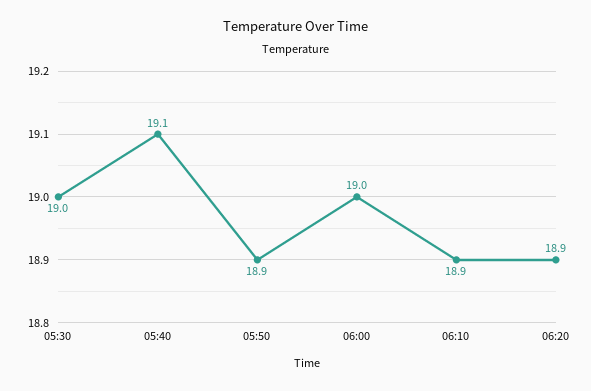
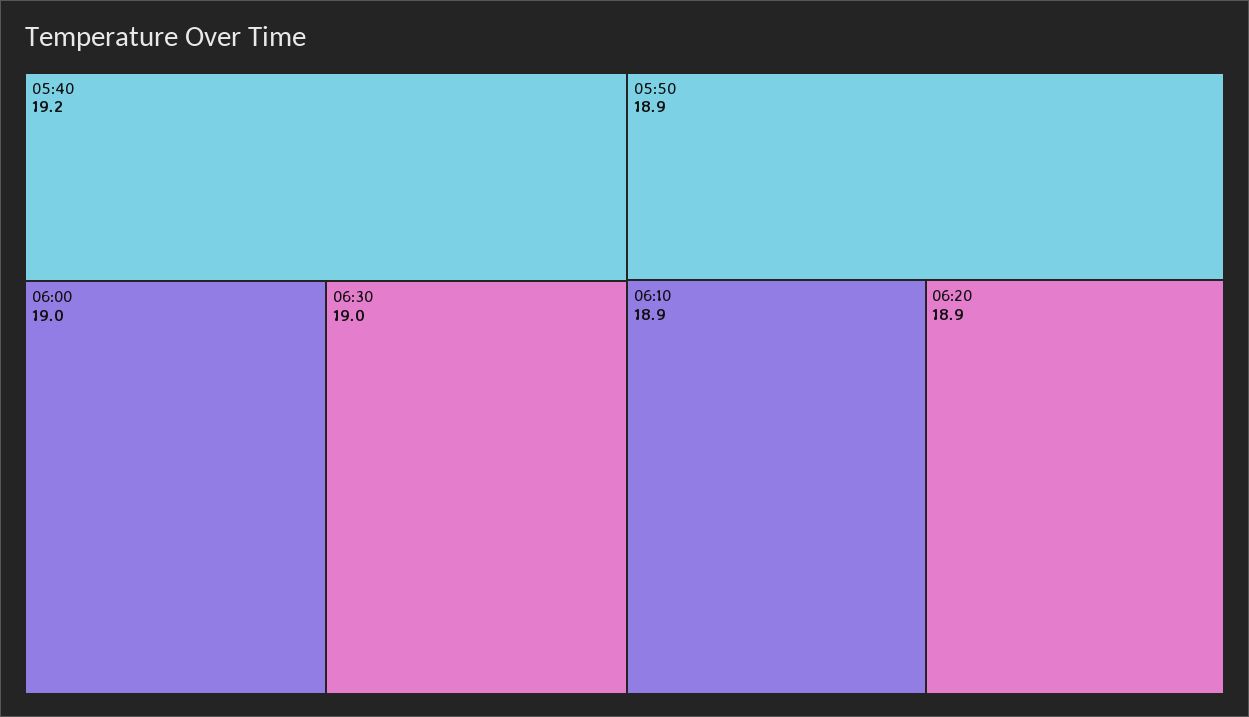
05:30: 19 -> none
05:40: 19.1 -> 19.2
06:30: none -> 19

